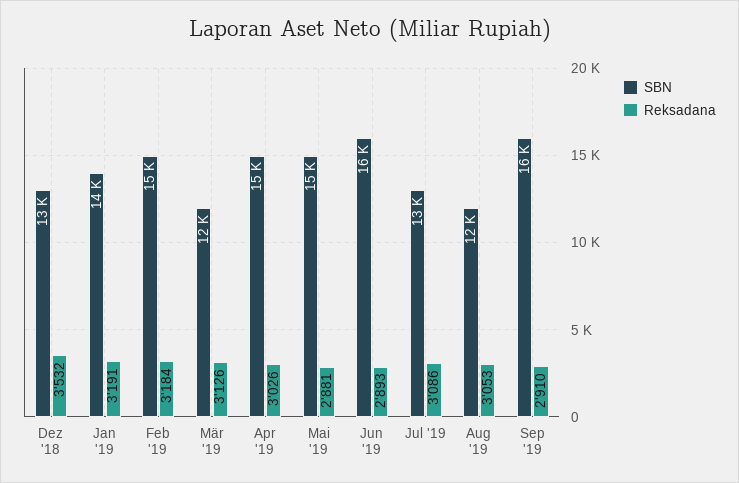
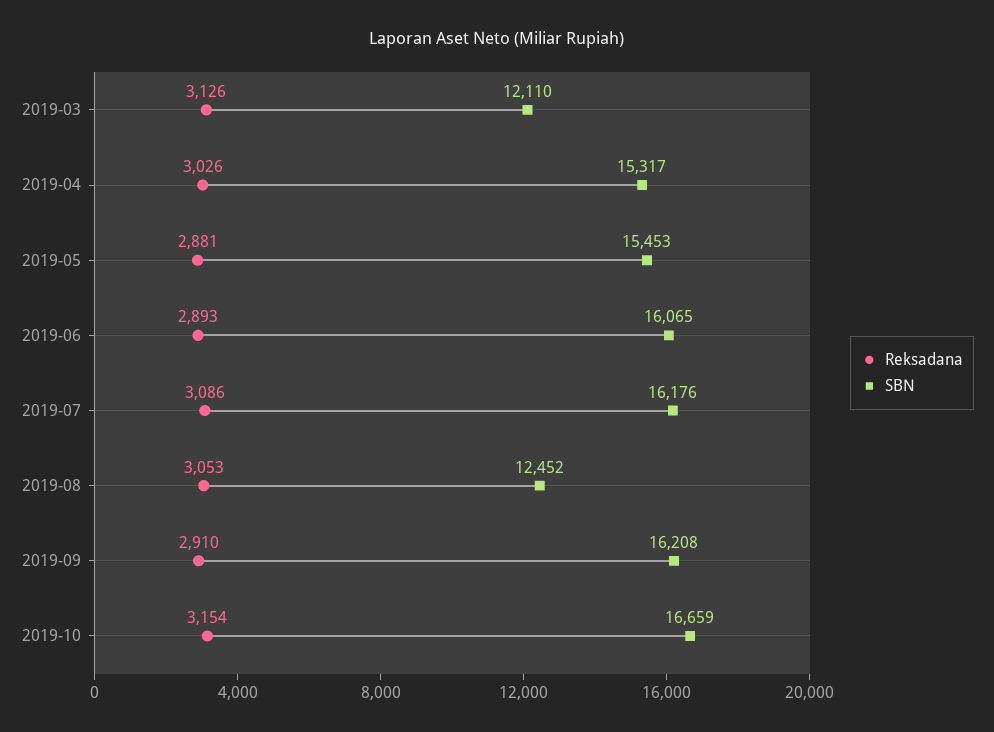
SBN, Dez '18: 13000 -> none
Reksadana, Dez '18: 3532 -> none
SBN, Jan '19: 14000 -> none
Reksadana, Jan '19: 3191 -> none
SBN, Feb '19: 15000 -> none
Reksadana, Feb '19: 3184 -> none
SBN, Jul '19: 13000 -> 16176
Reksadana, 2019-10: none -> 3154
SBN, 2019-10: none -> 16659

